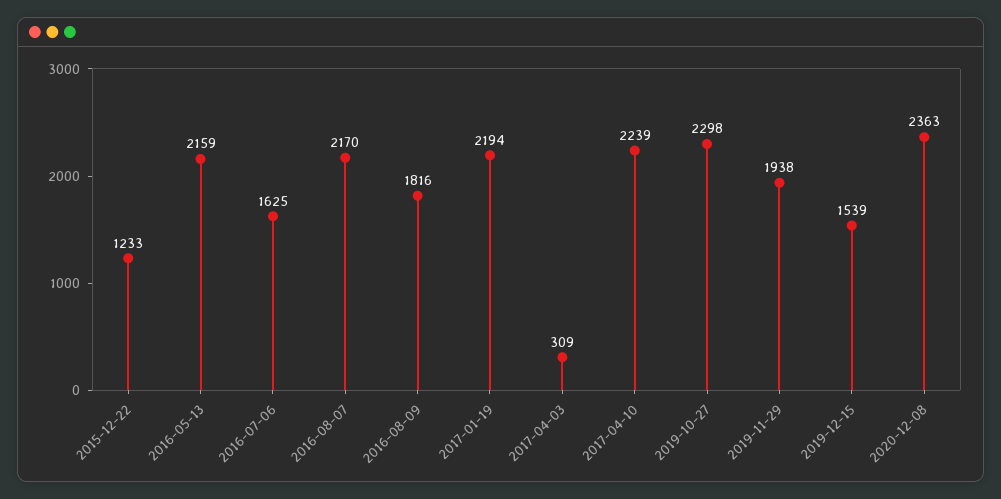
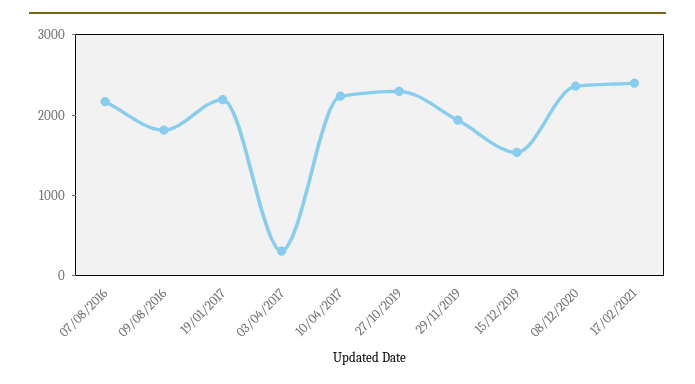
2015-12-22: 1233 -> none
2016-05-13: 2159 -> none
2016-07-06: 1625 -> none
17/02/2021: none -> 2400

